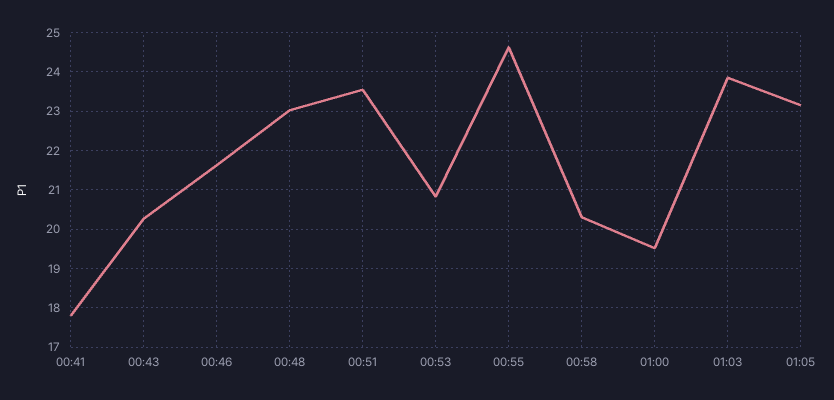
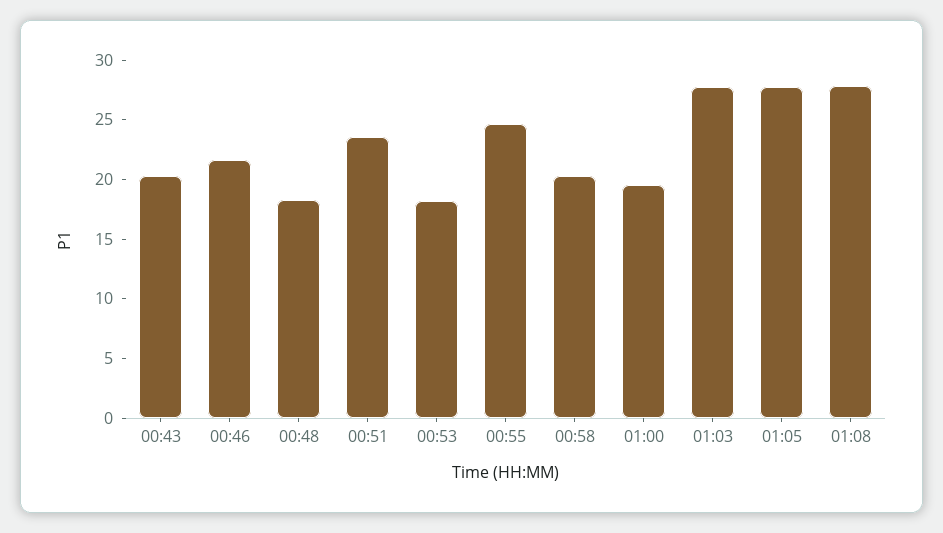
00:41: 17.8 -> none
00:48: 23 -> 18
00:53: 20.8 -> 18
01:03: 23.8 -> 28
01:05: 23.2 -> 28
01:08: none -> 28

